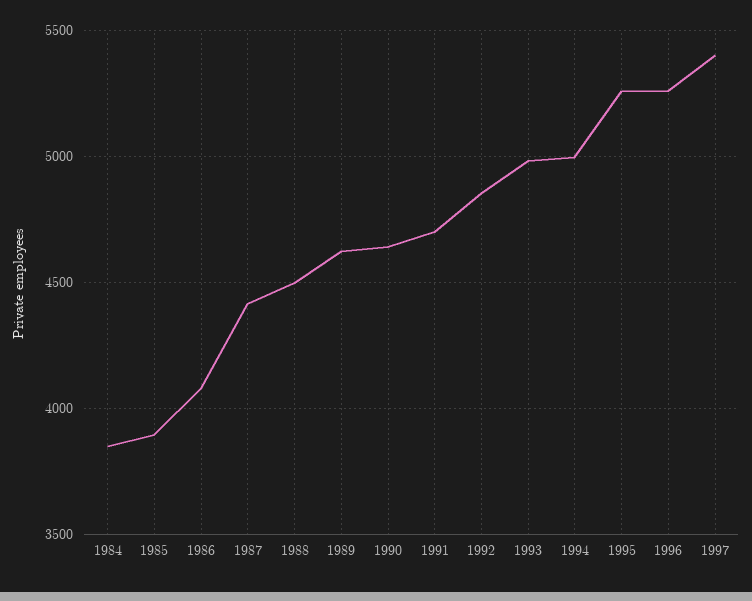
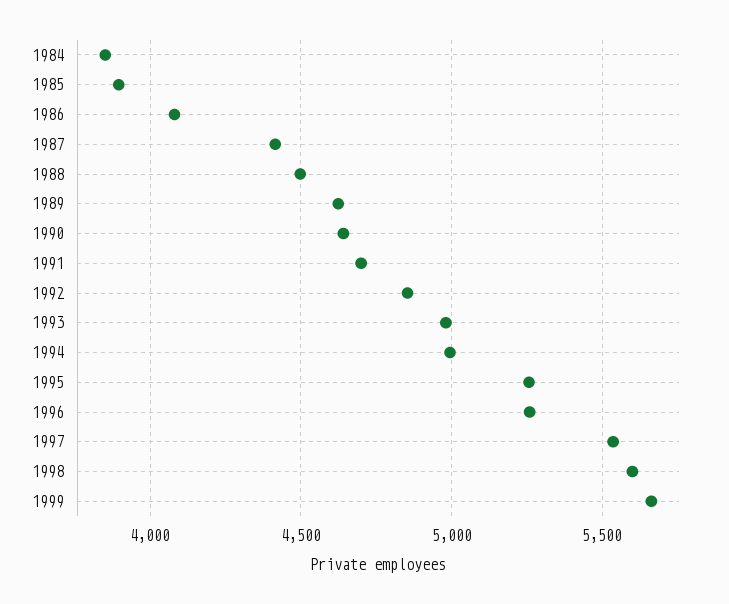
1997: 5400 -> 5550
1998: none -> 5600
1999: none -> 5650

